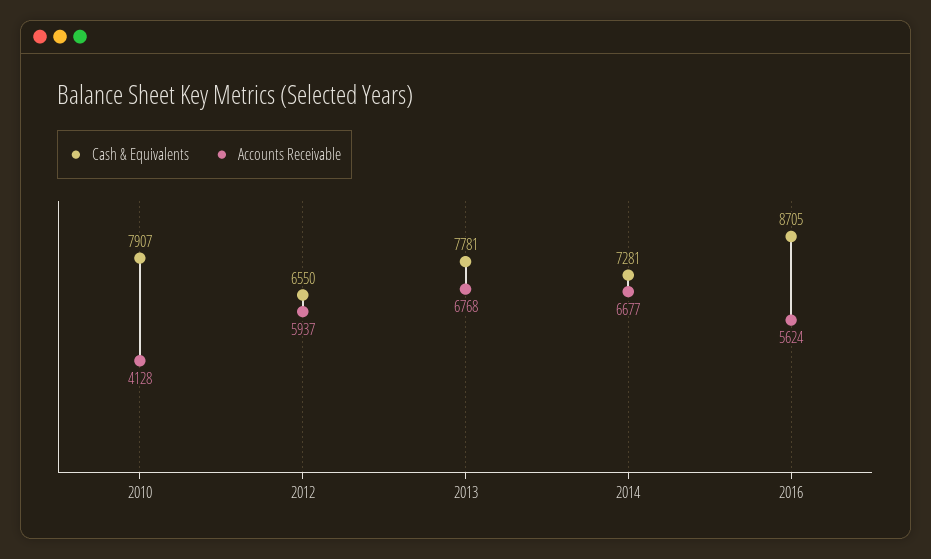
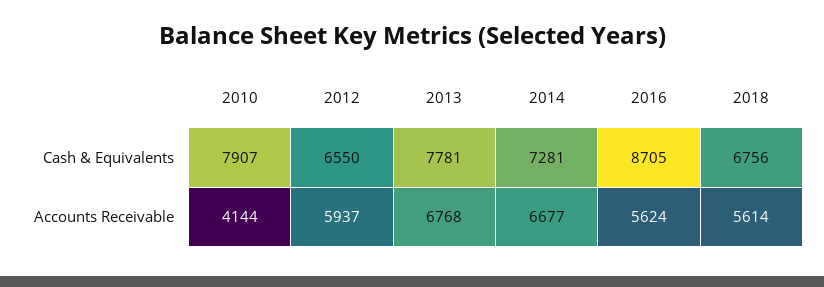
Accounts Receivable, 2010: 4128 -> 4144
Cash & Equivalents, 2018: none -> 6756
Accounts Receivable, 2018: none -> 5614

